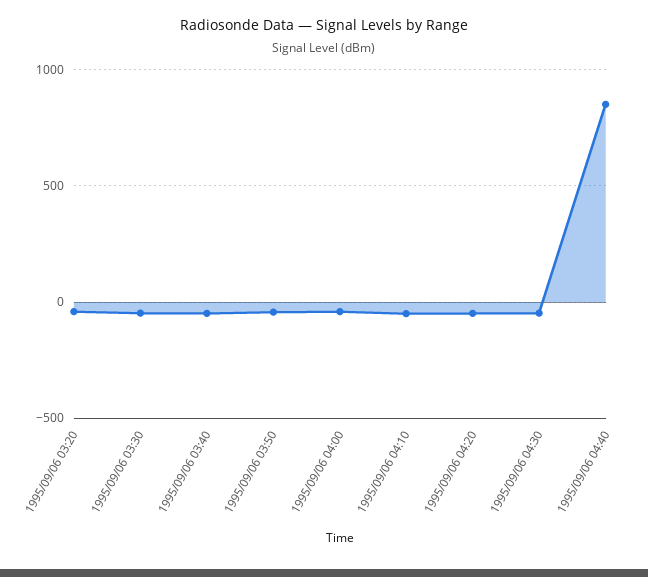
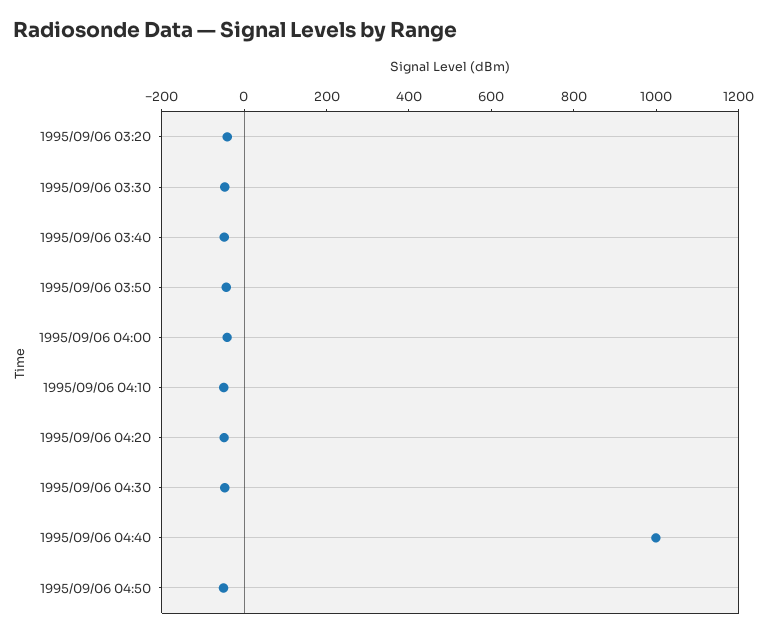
1995/09/06 04:40: 850 -> 1000
1995/09/06 04:50: none -> -50

